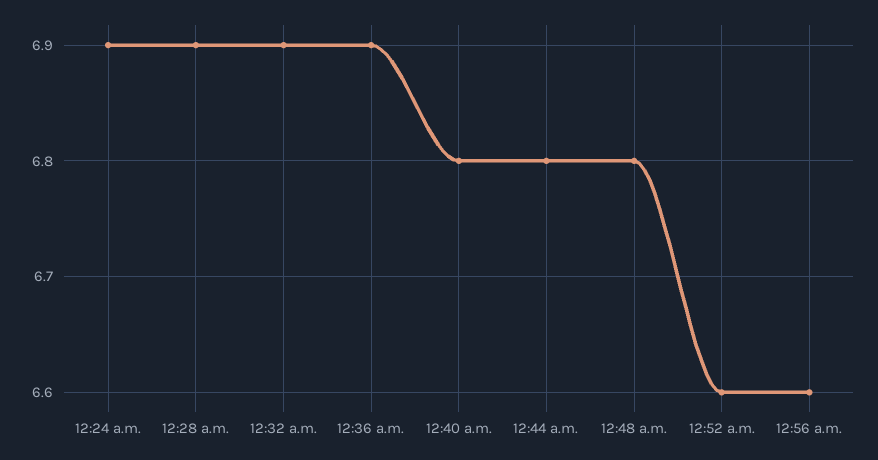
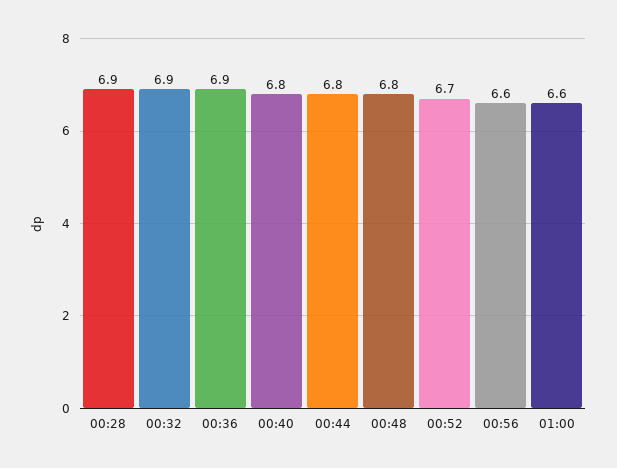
12:24 a.m.: 6.9 -> none
12:52 a.m.: 6.6 -> 6.7
01:00: none -> 6.6

